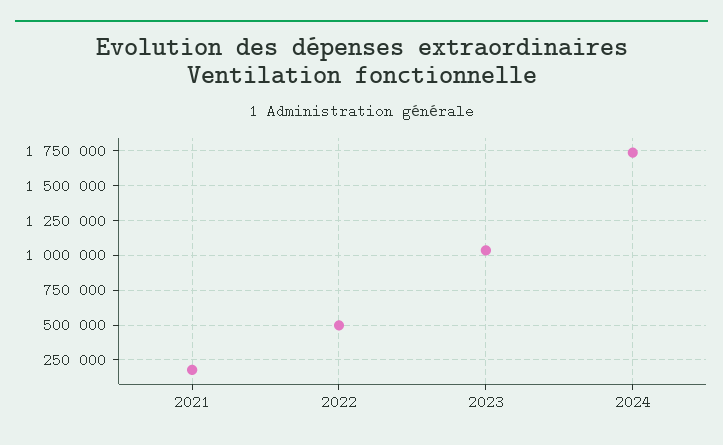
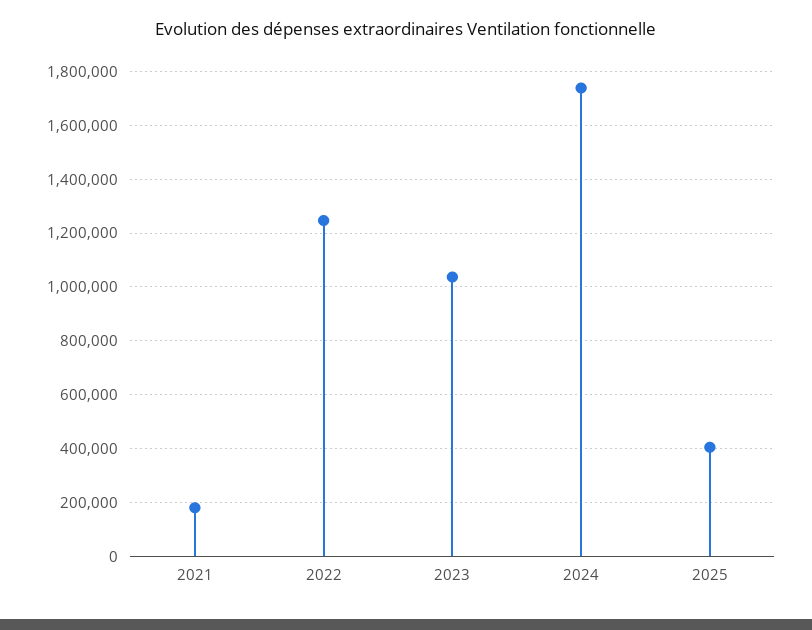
2022: 500000 -> 1250000
2025: none -> 400000

